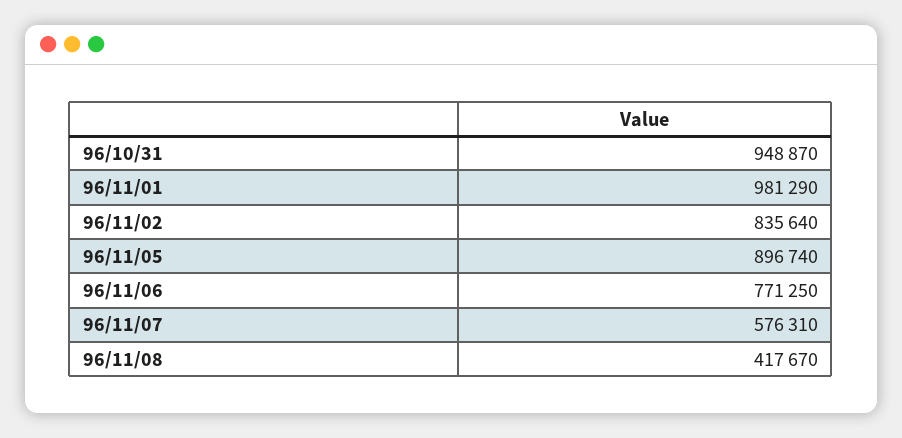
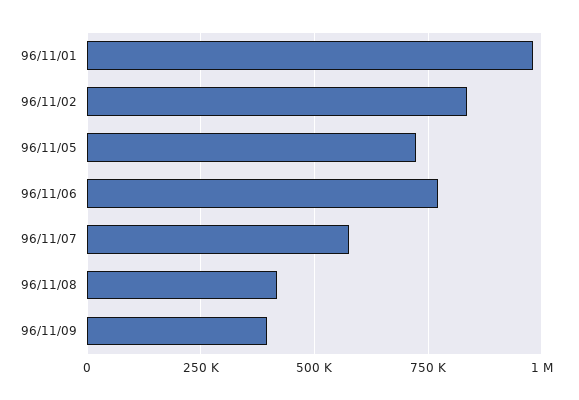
96/10/31: 948870 -> none
96/11/05: 896740 -> 725000
96/11/09: none -> 400000

